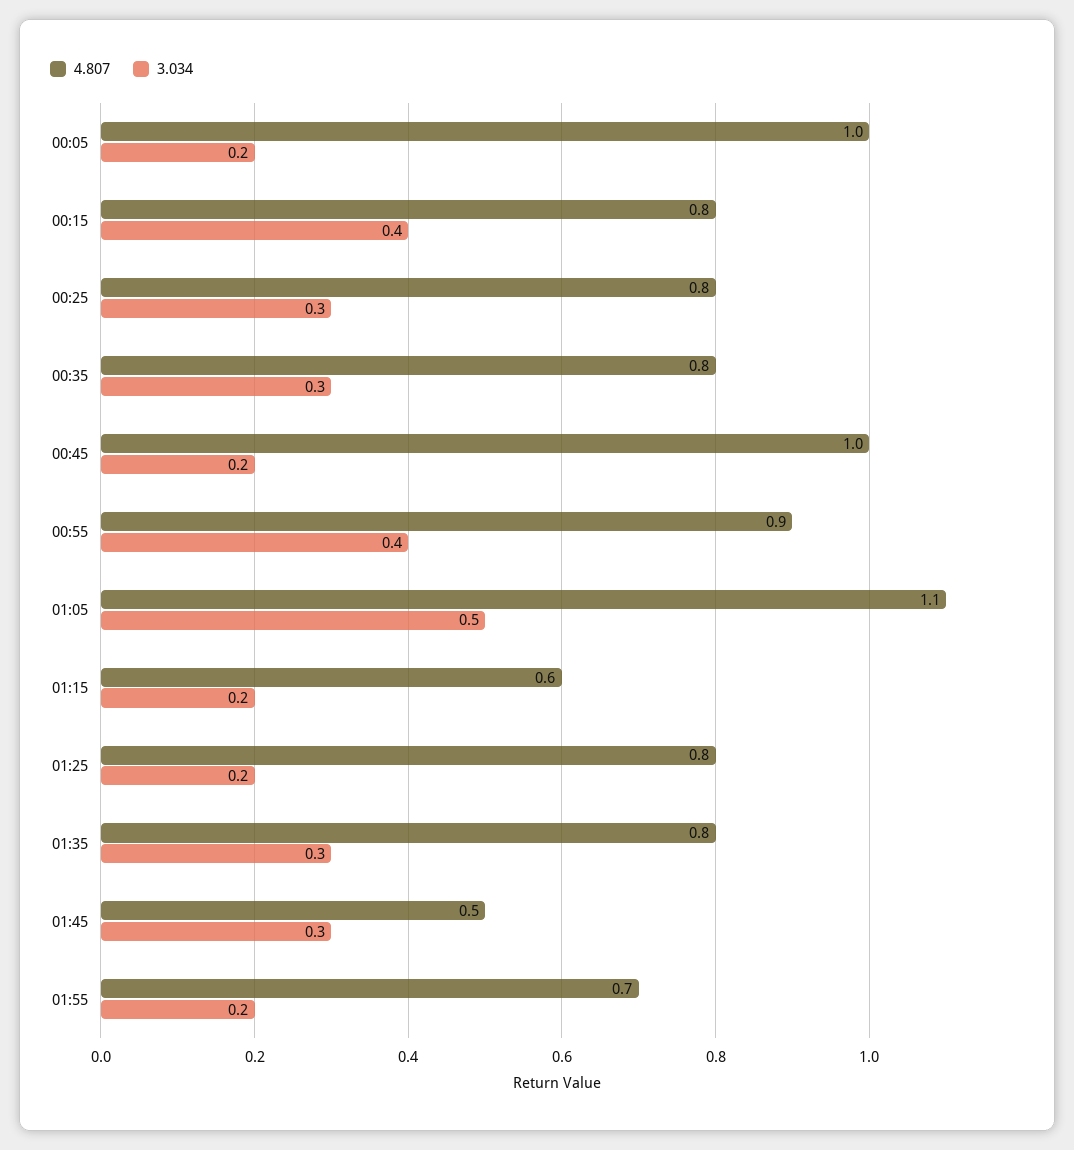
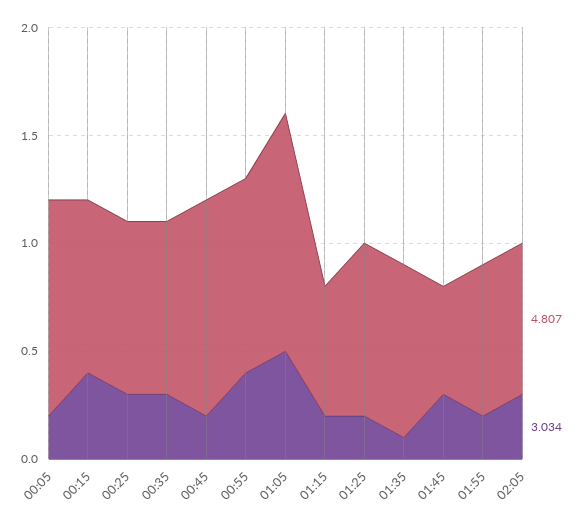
3.034, 01:35: 0.3 -> 0.1
4.807, 02:05: none -> 0.7
3.034, 02:05: none -> 0.3

